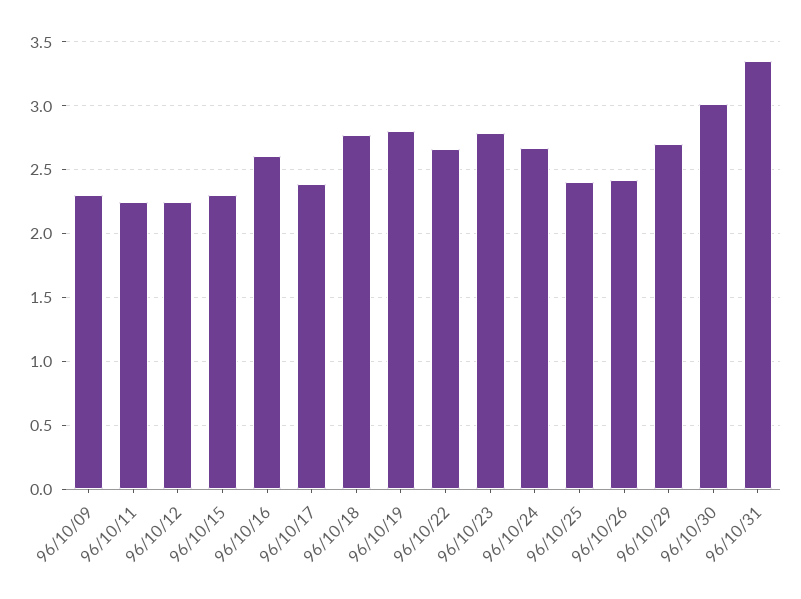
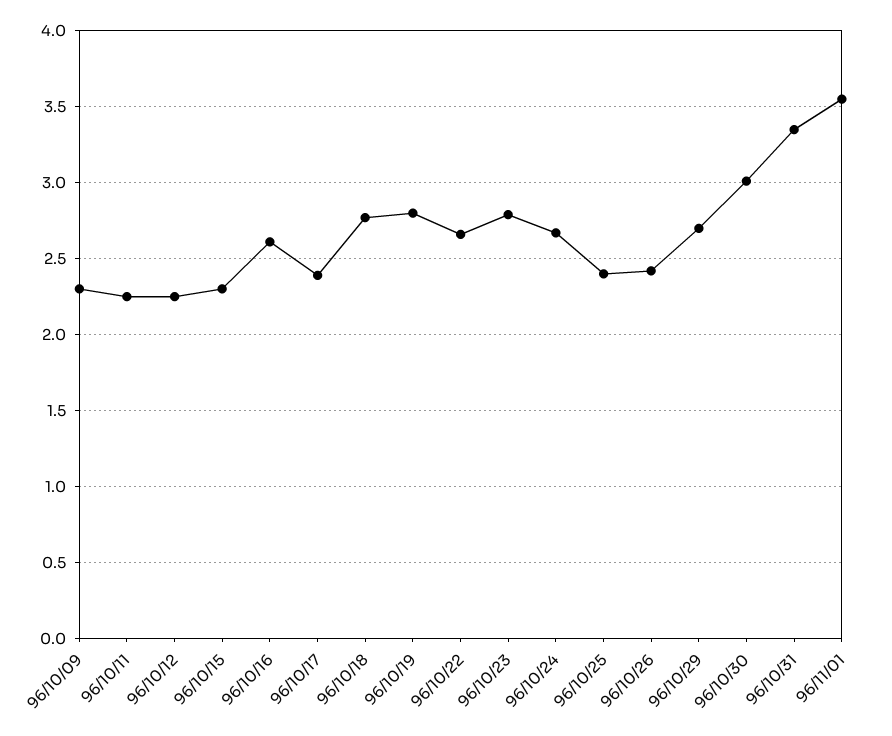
96/11/01: none -> 3.55

